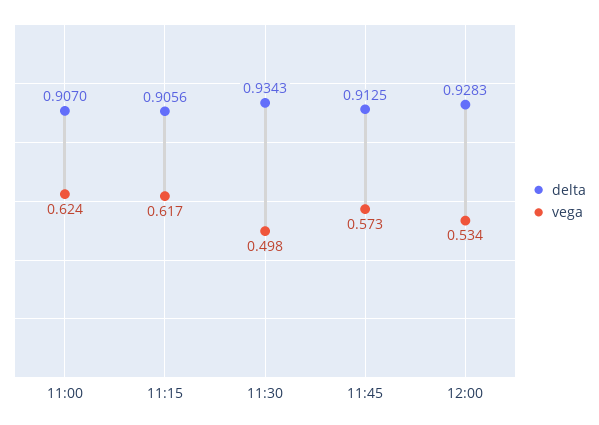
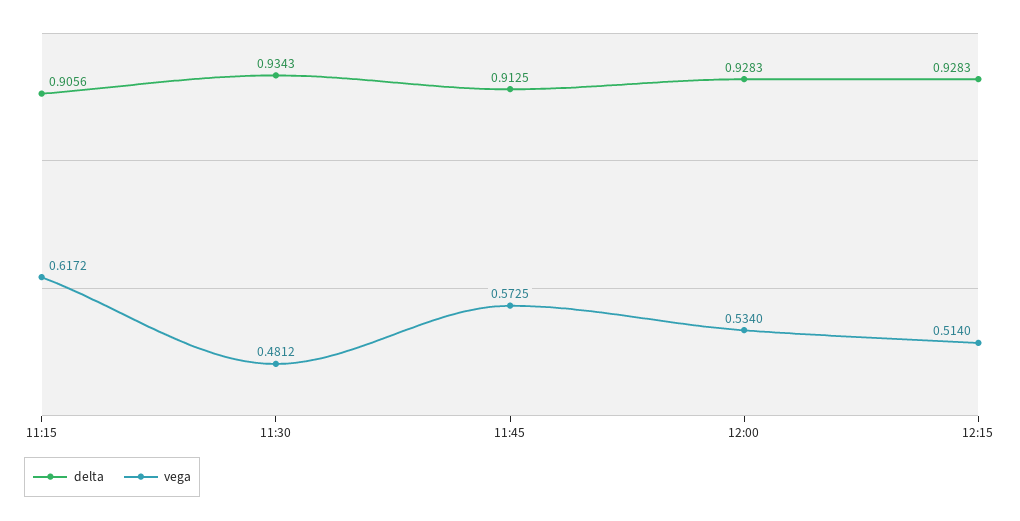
delta, 11:00: 0.907 -> none
vega, 11:00: 0.624 -> none
vega, 11:30: 0.498 -> 0.4812
delta, 12:15: none -> 0.9283
vega, 12:15: none -> 0.514

